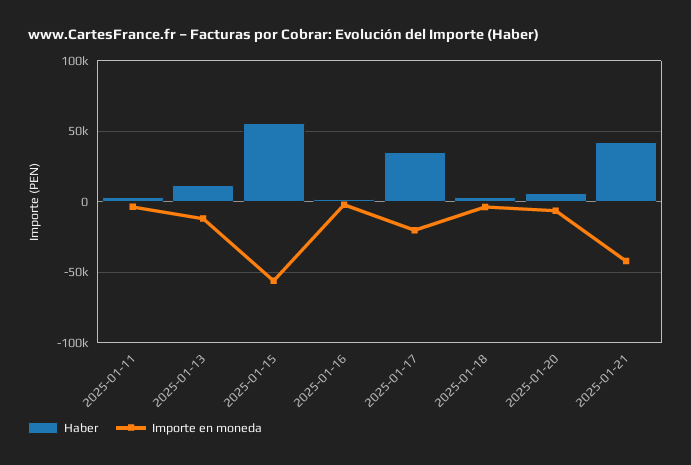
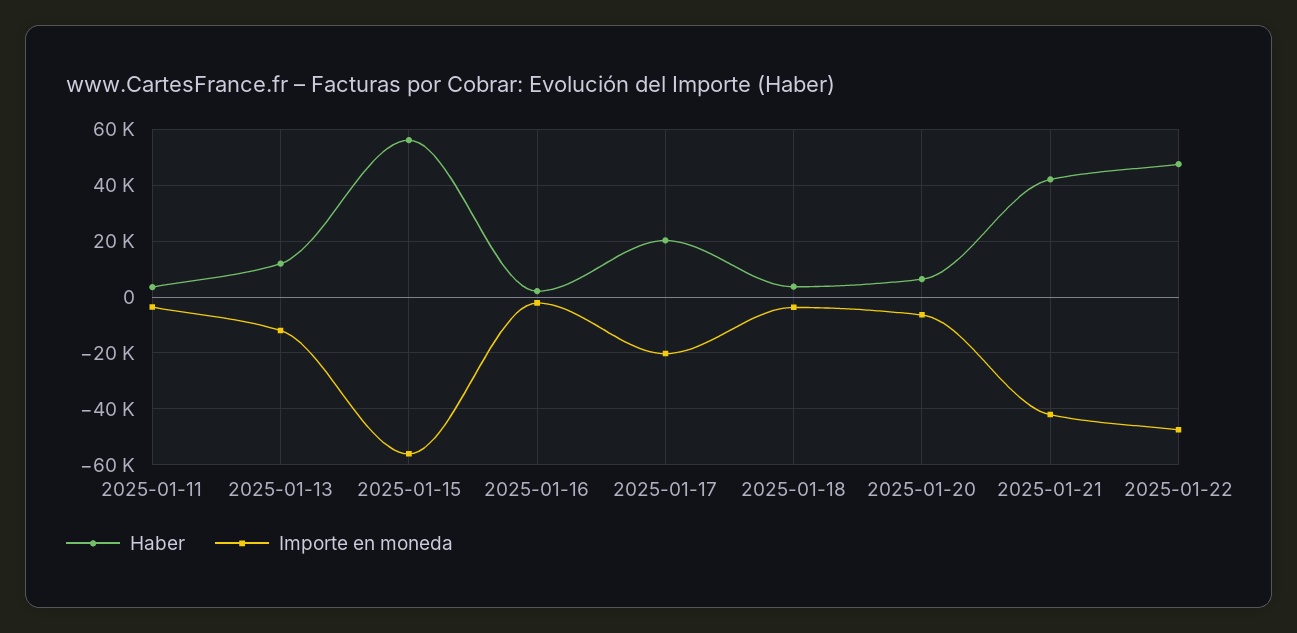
Haber, 2025-01-17: 35000 -> 20000
Haber, 2025-01-22: none -> 47500
Importe en moneda, 2025-01-22: none -> -47500

